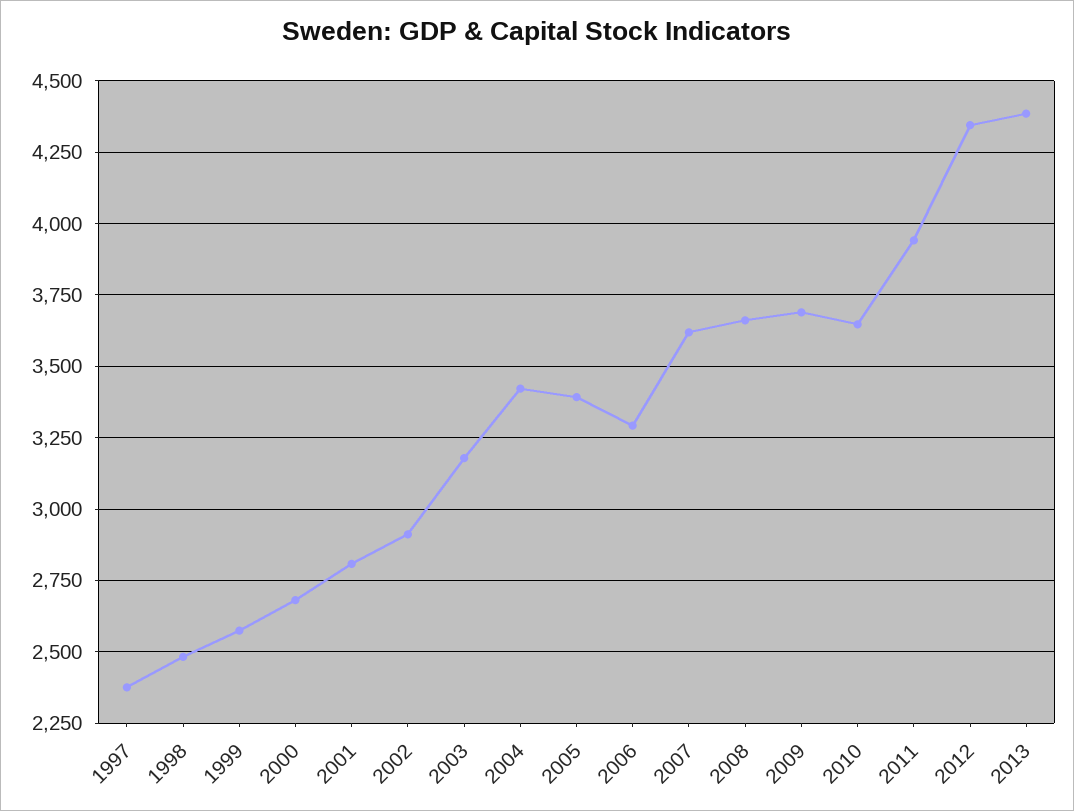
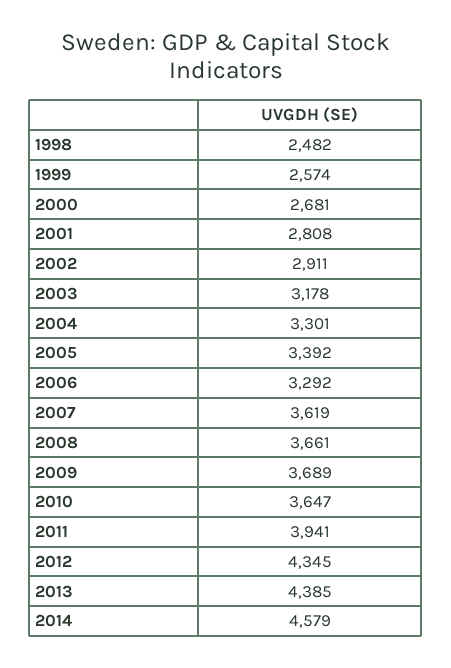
1997: 2375 -> none
2004: 3425 -> 3301
2014: none -> 4579

